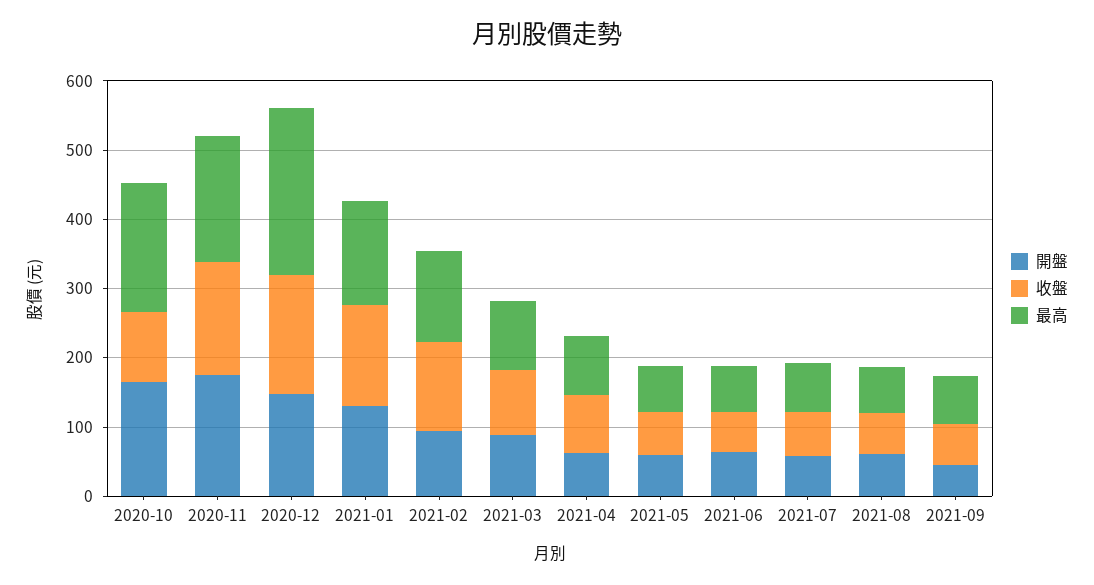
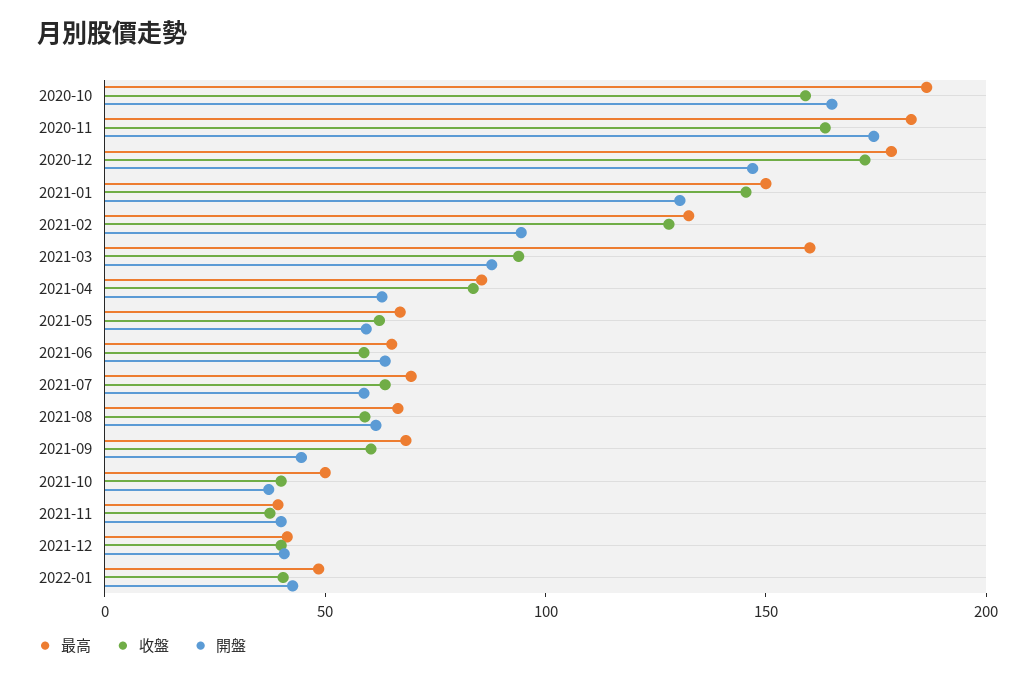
收盤, 2020-10: 100 -> 160
最高, 2020-12: 240 -> 180
最高, 2021-03: 100 -> 160
最高, 2021-10: none -> 50
收盤, 2021-10: none -> 40
開盤, 2021-10: none -> 40
最高, 2021-11: none -> 40
收盤, 2021-11: none -> 40
開盤, 2021-11: none -> 40
最高, 2021-12: none -> 40
收盤, 2021-12: none -> 40
開盤, 2021-12: none -> 40
最高, 2022-01: none -> 50
收盤, 2022-01: none -> 40
開盤, 2022-01: none -> 40

